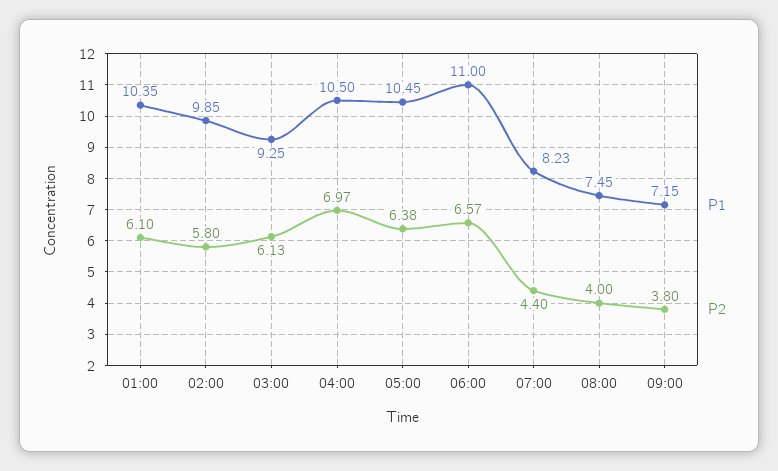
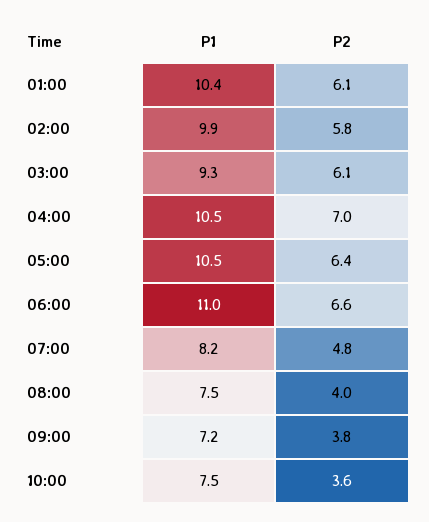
P2, 07:00: 4.4 -> 4.8
P1, 10:00: none -> 7.5
P2, 10:00: none -> 3.6

